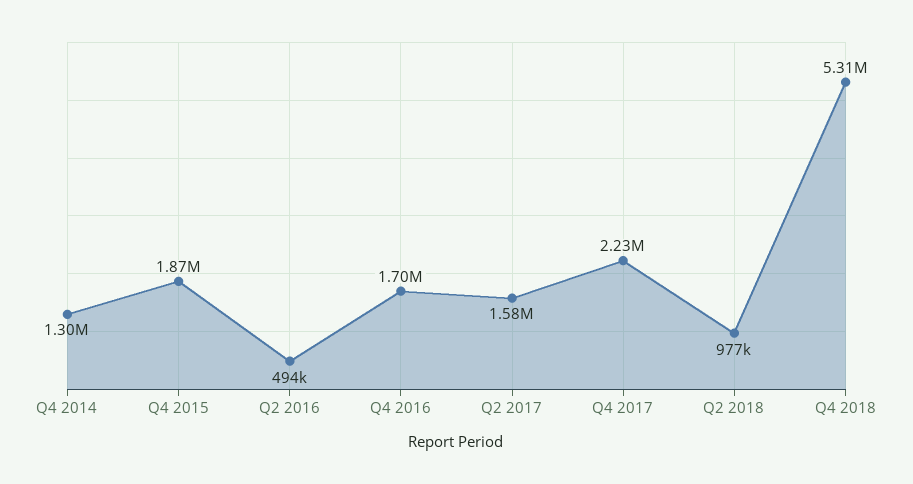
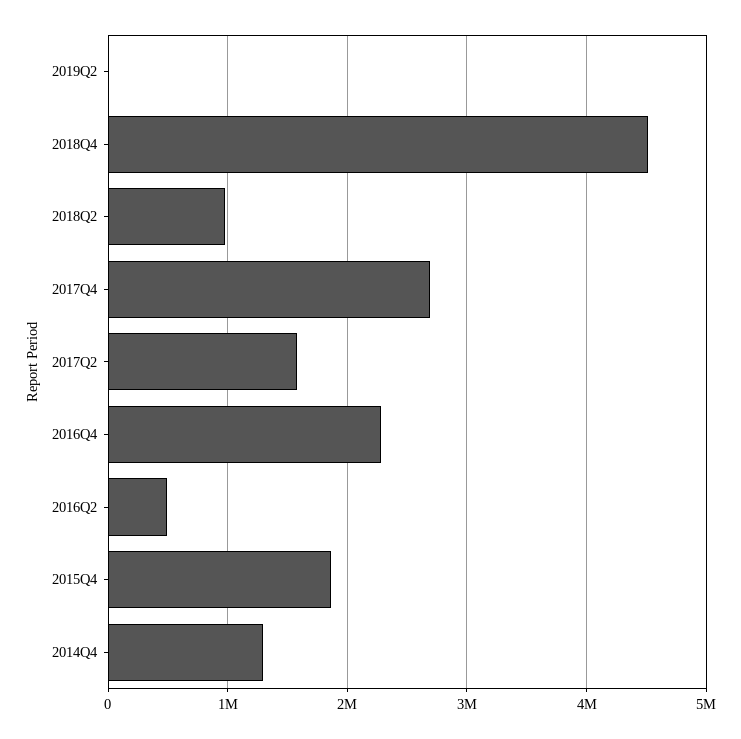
Q4 2016: 1700000 -> 2300000
Q4 2017: 2230000 -> 2700000
Q4 2018: 5310000 -> 4500000
2019Q2: none -> 0

